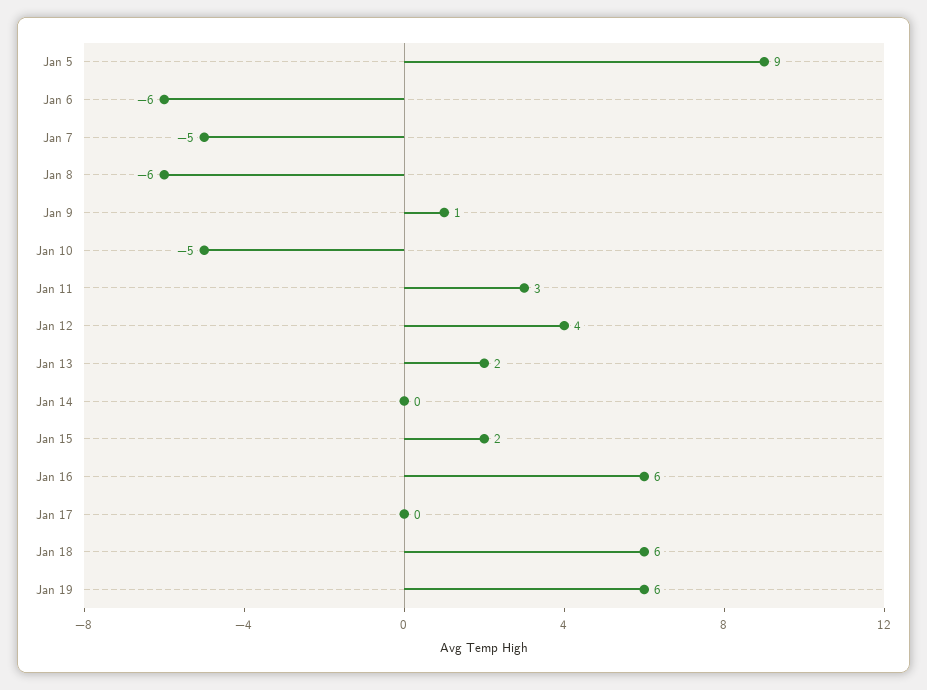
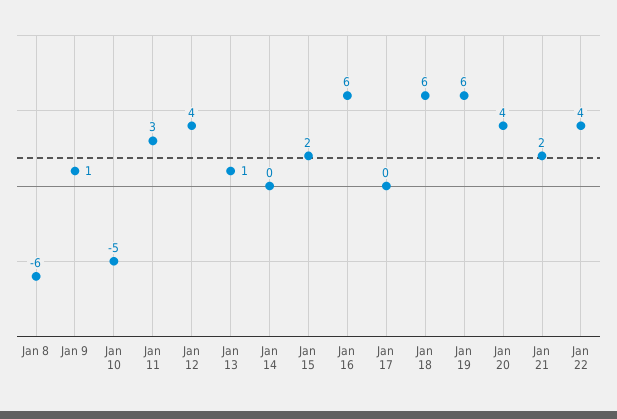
Jan 5: 9 -> none
Jan 6: -6 -> none
Jan 7: -5 -> none
Jan 13: 2 -> 1
Jan 20: none -> 4
Jan 21: none -> 2
Jan 22: none -> 4

